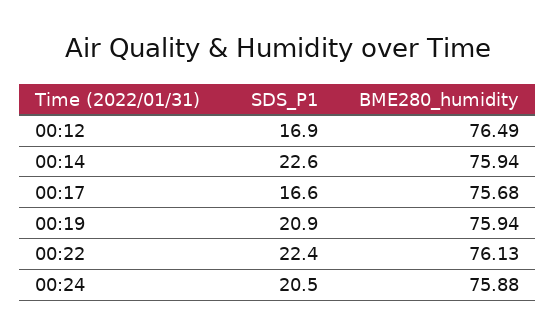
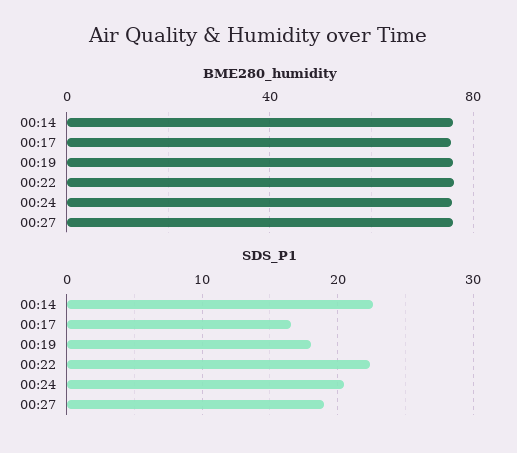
SDS_P1, 00:12: 16.9 -> none
BME280_humidity, 00:12: 76.49 -> none
SDS_P1, 00:19: 20.9 -> 18
BME280_humidity, 00:27: none -> 75
SDS_P1, 00:27: none -> 19

